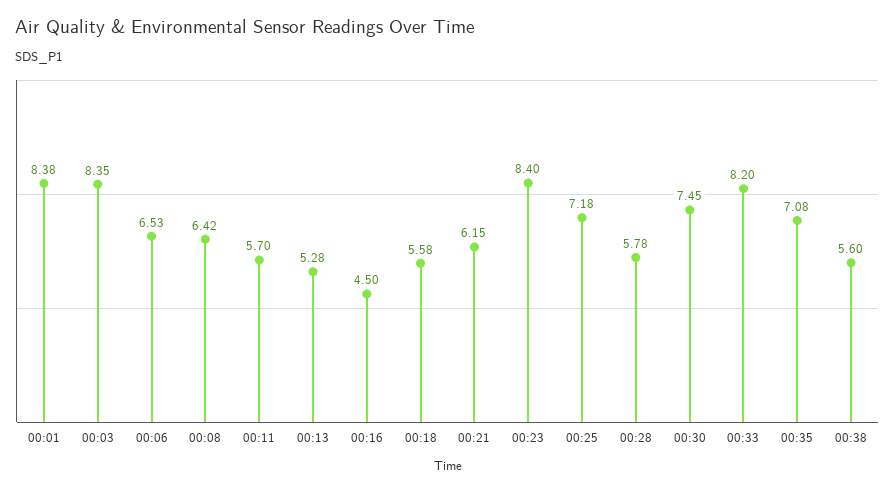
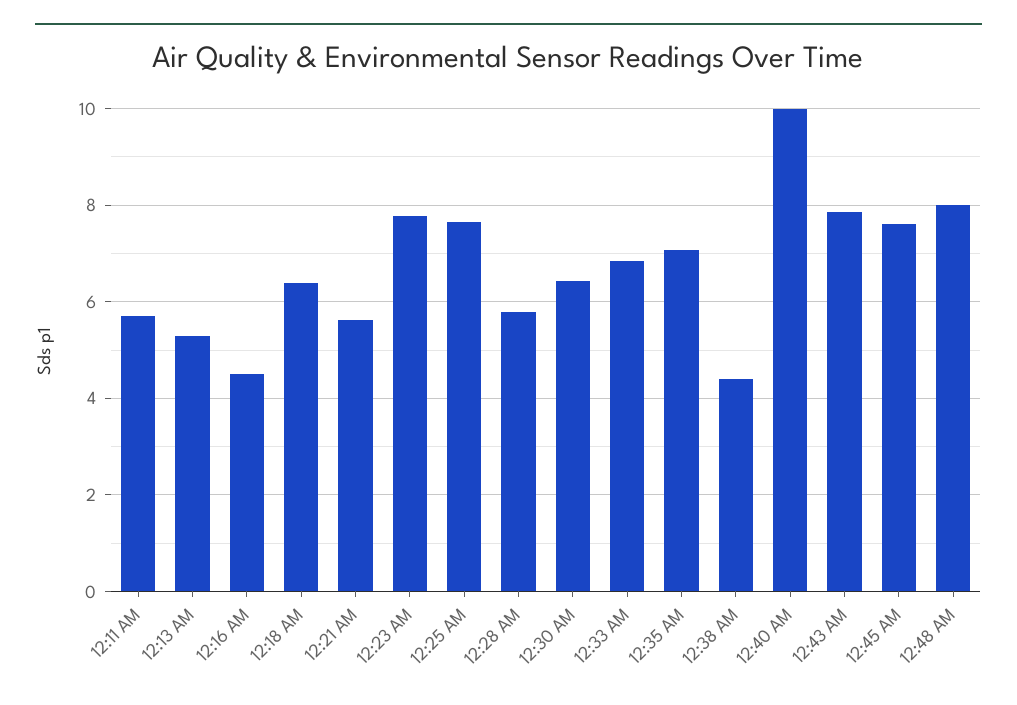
00:01: 8.38 -> none
00:03: 8.35 -> none
00:06: 6.53 -> none
00:08: 6.42 -> none
00:18: 5.58 -> 6.4
00:21: 6.15 -> 5.6
00:23: 8.4 -> 7.8
00:25: 7.18 -> 7.6
00:30: 7.45 -> 6.4
00:33: 8.2 -> 6.8
00:38: 5.6 -> 4.4
12:40 AM: none -> 10
12:43 AM: none -> 7.8
12:45 AM: none -> 7.6
12:48 AM: none -> 8

